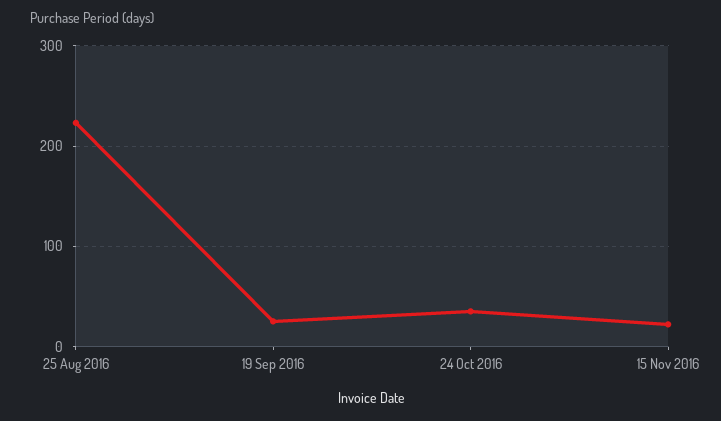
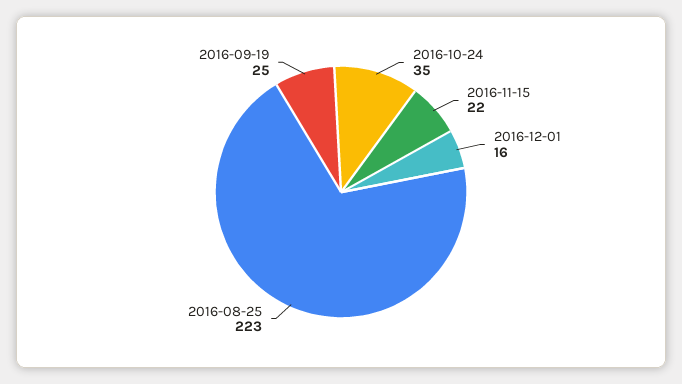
2016-12-01: none -> 16

